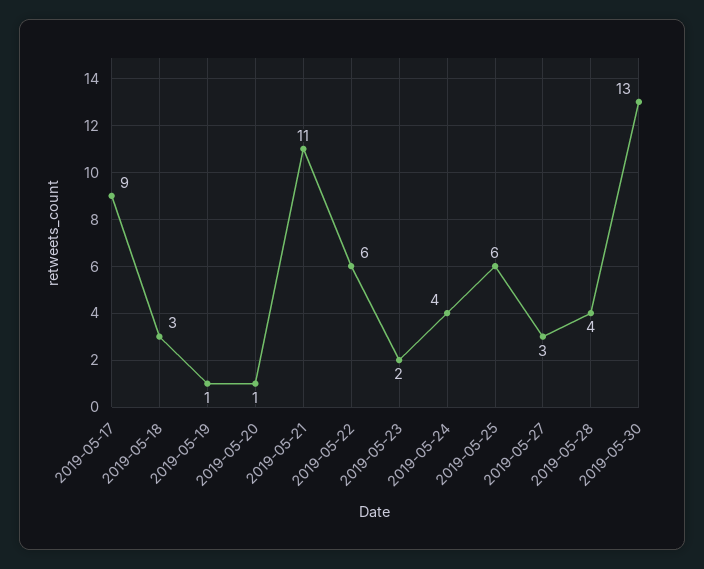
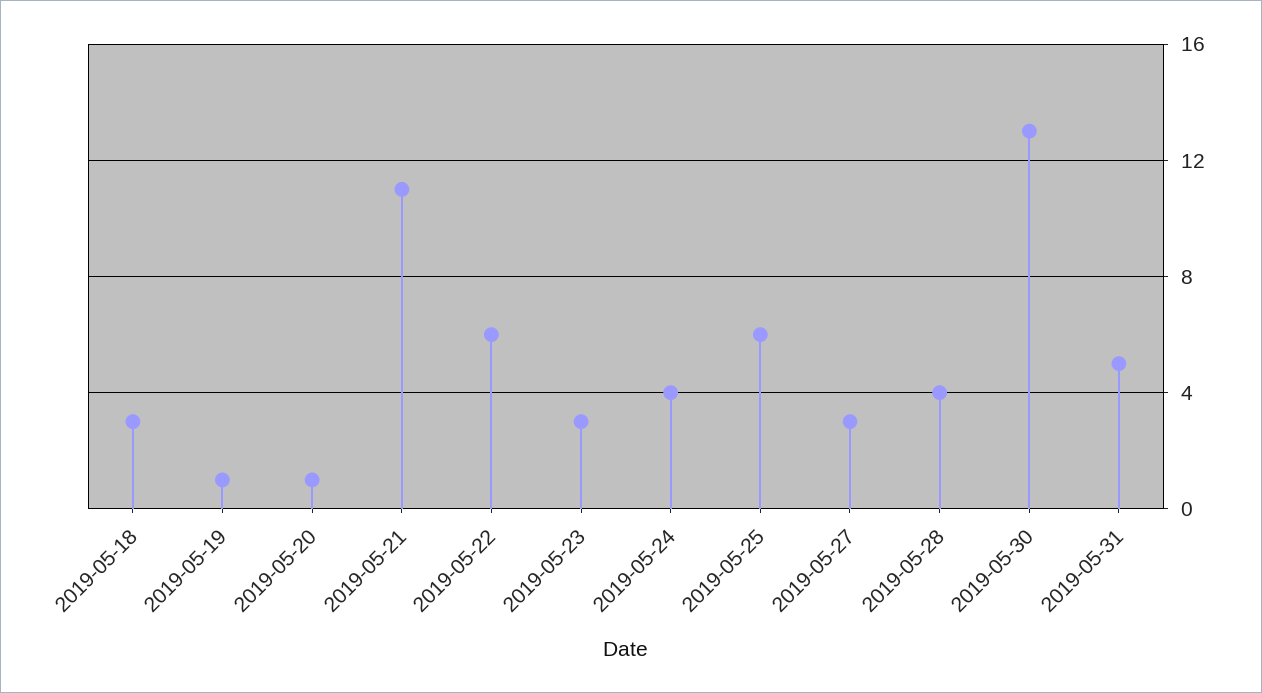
2019-05-17: 9 -> none
2019-05-23: 2 -> 3
2019-05-31: none -> 5

